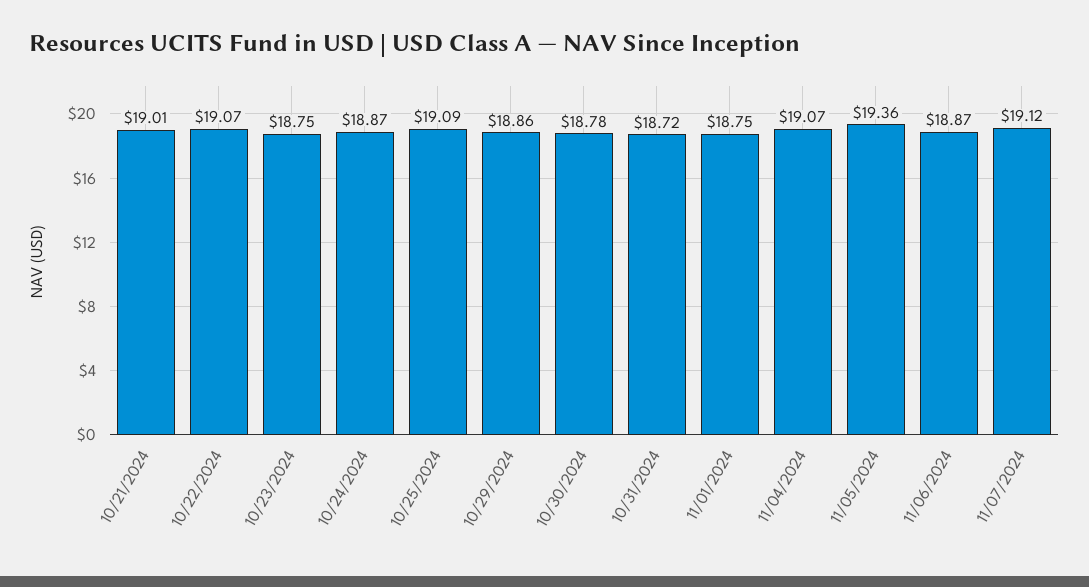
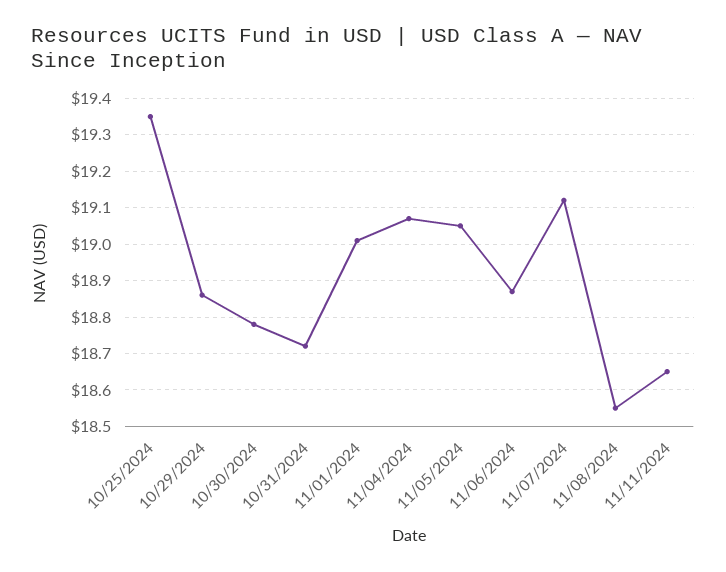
10/21/2024: 19.01 -> none
10/22/2024: 19.07 -> none
10/23/2024: 18.75 -> none
10/24/2024: 18.87 -> none
10/25/2024: 19.09 -> 19.35
11/01/2024: 18.75 -> 19
11/05/2024: 19.36 -> 19.05
11/08/2024: none -> 18.55
11/11/2024: none -> 18.65

